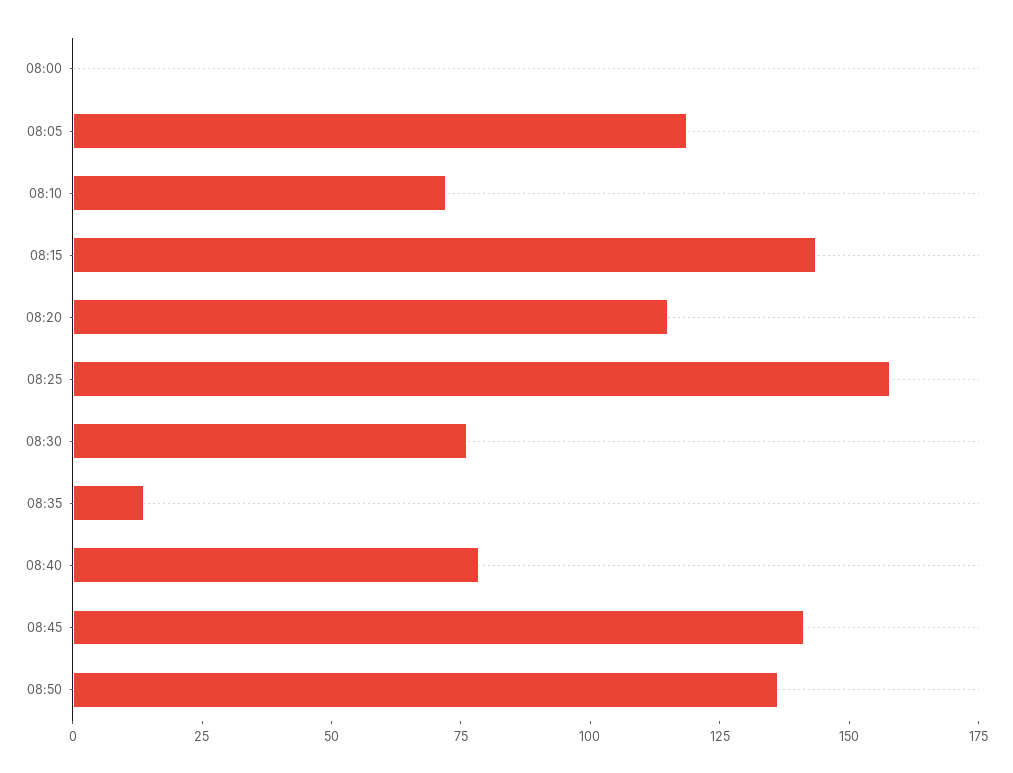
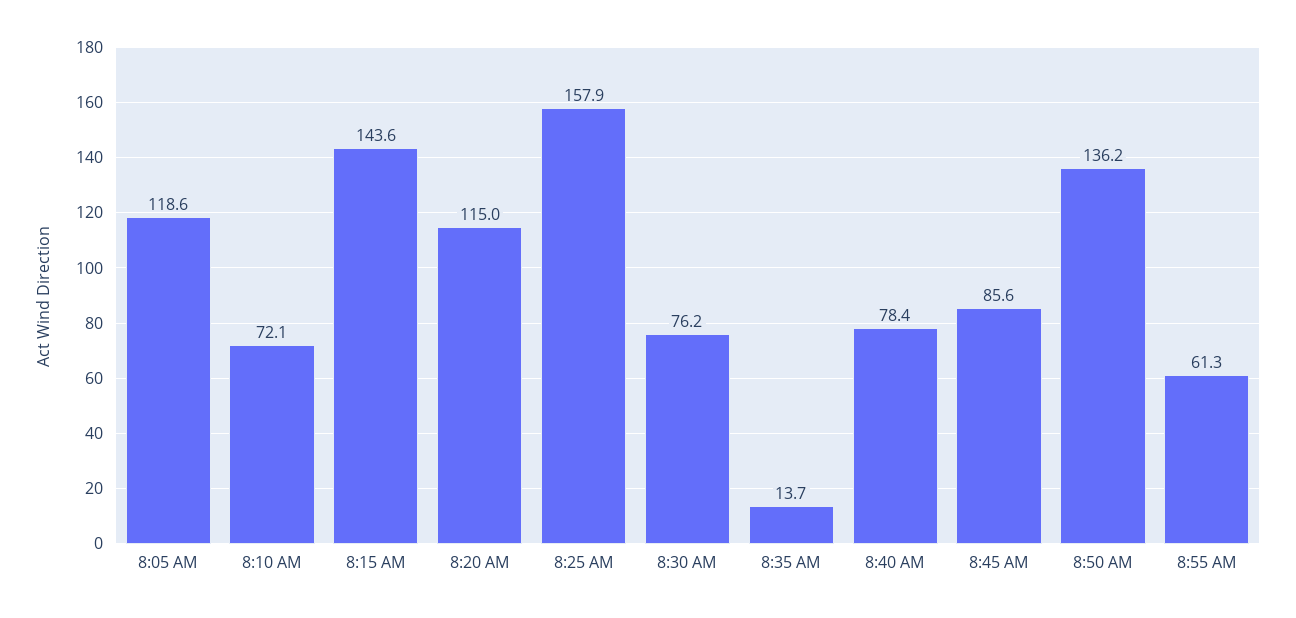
08:00: 0 -> none
08:45: 140 -> 85.6
8:55 AM: none -> 61.3

